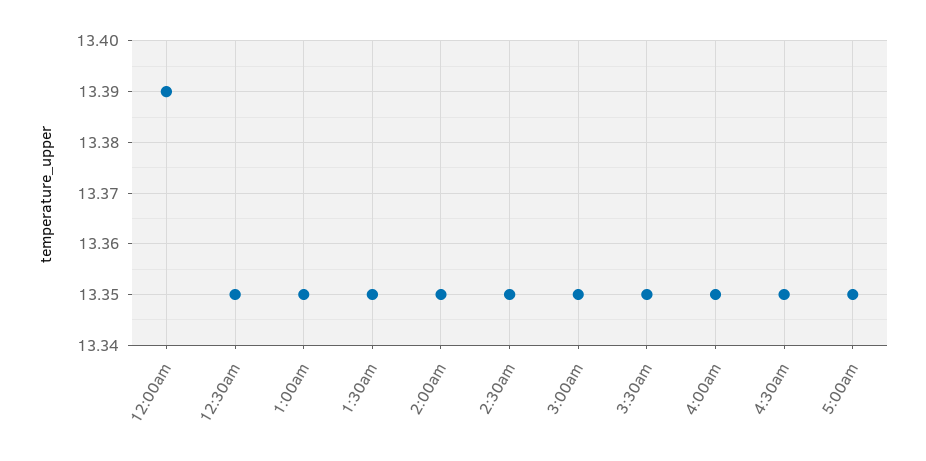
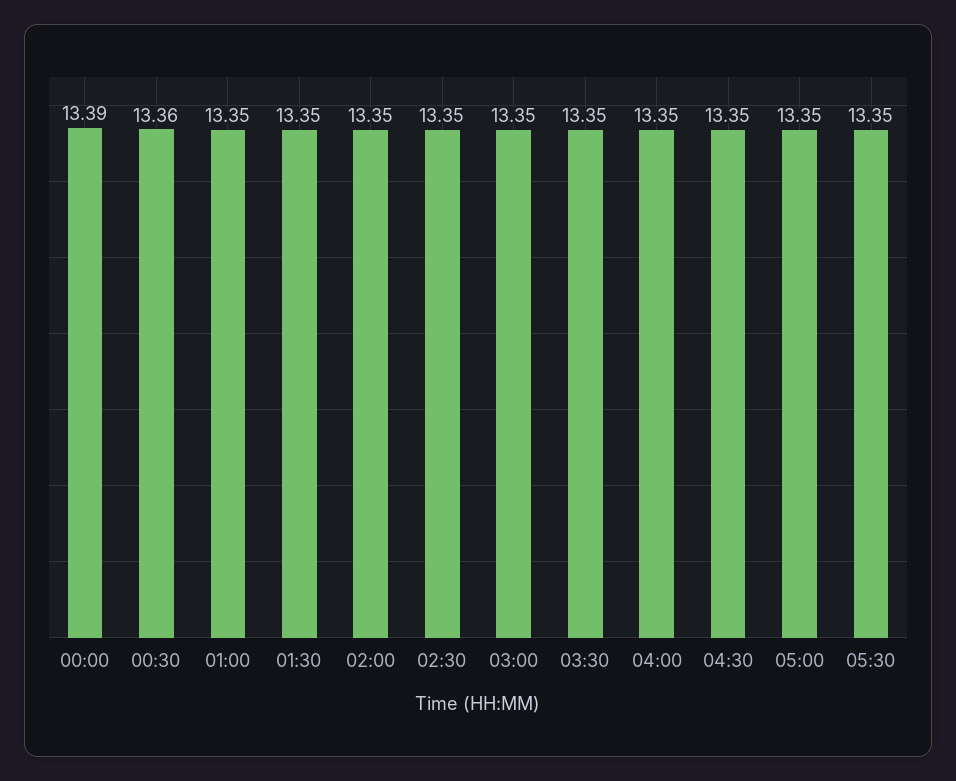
12:30am: 13.35 -> 13.36
05:30: none -> 13.35

